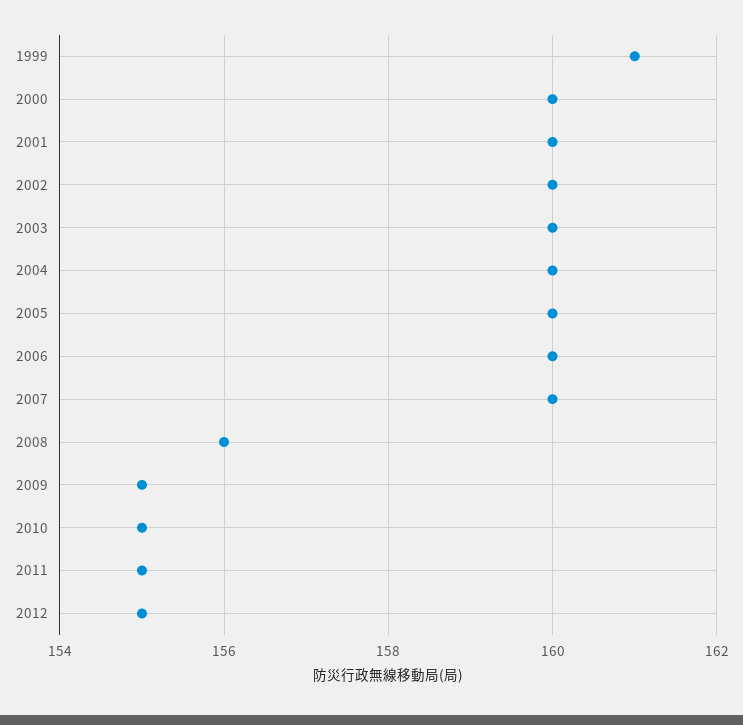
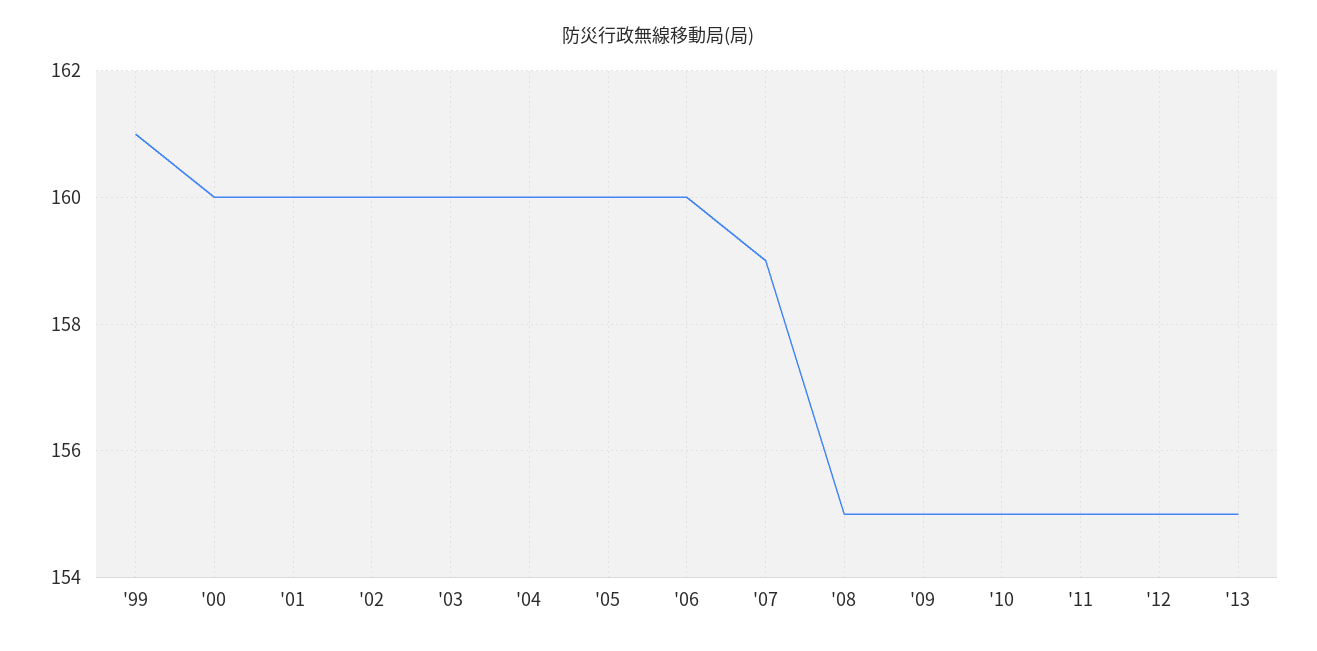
2007: 160 -> 159
2008: 156 -> 155
'13: none -> 155

